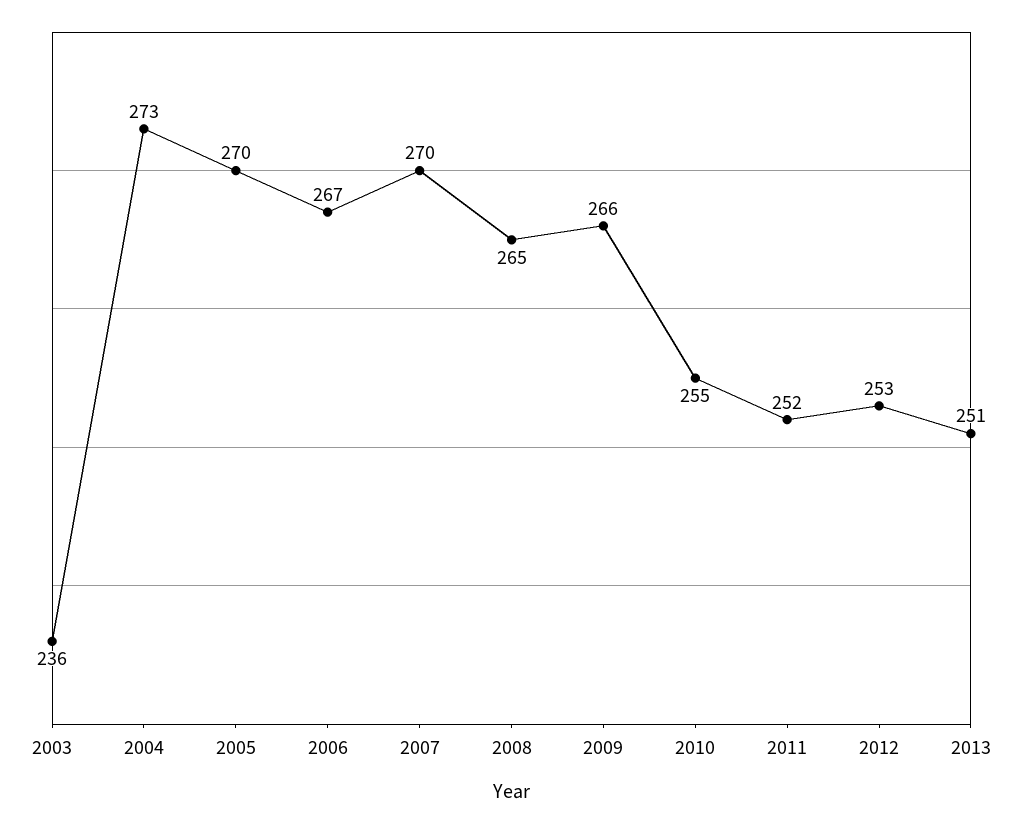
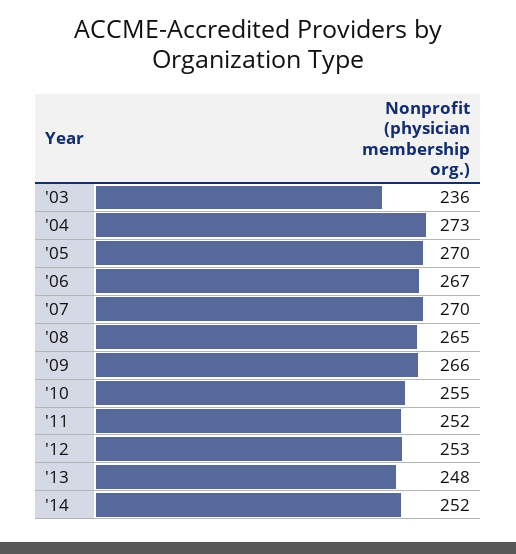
2013: 251 -> 248
'14: none -> 252

